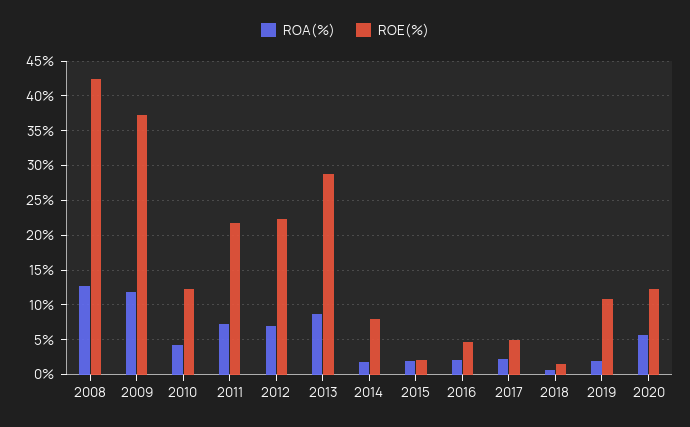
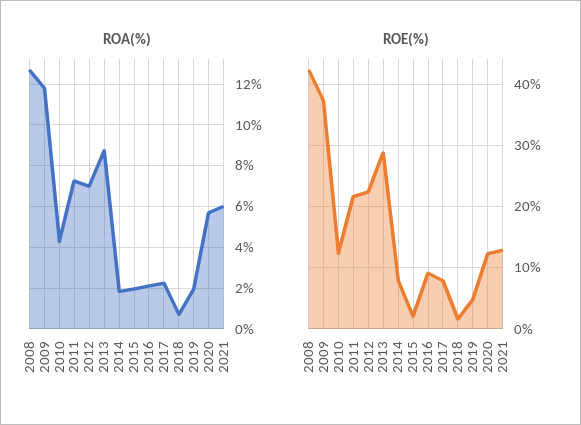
ROE(%), 2016: 5 -> 9
ROE(%), 2017: 5 -> 8
ROE(%), 2019: 11 -> 5
ROA(%), 2021: none -> 6
ROE(%), 2021: none -> 13

